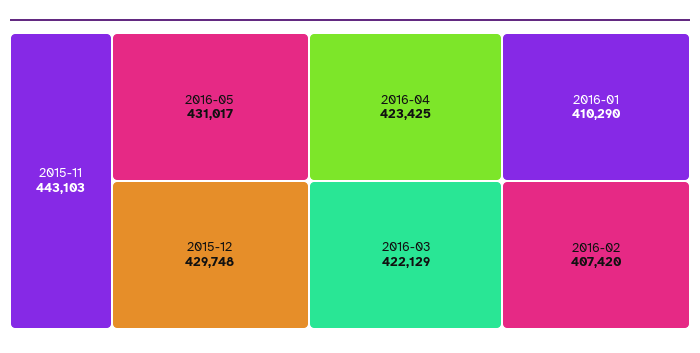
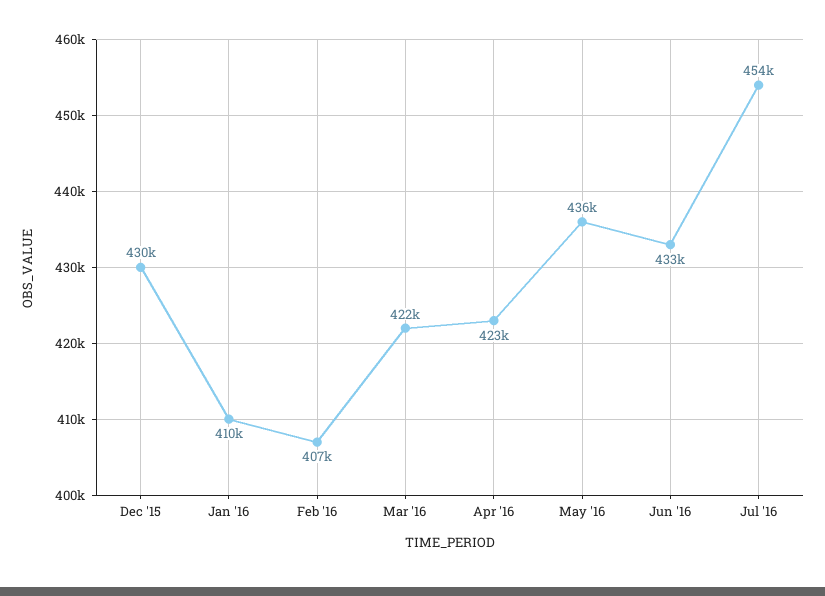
2015-11: 443103 -> none
2016-05: 431017 -> 436000
Jun '16: none -> 433000
Jul '16: none -> 454000

